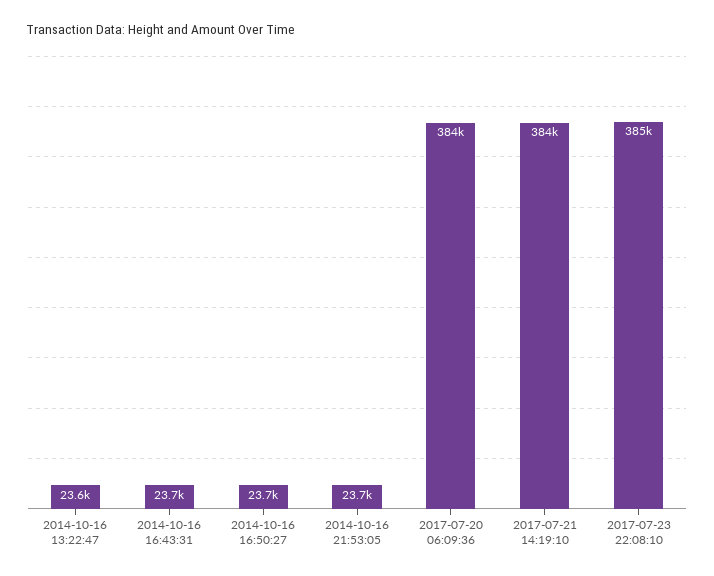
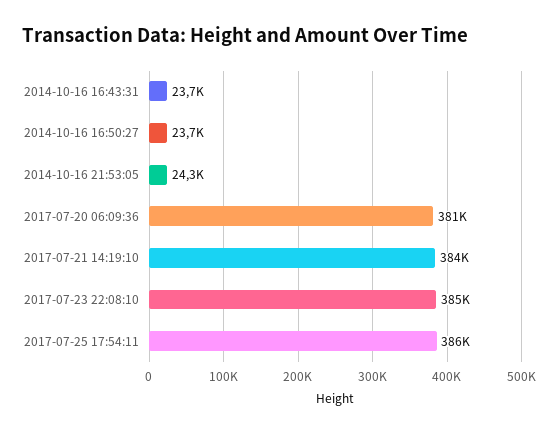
2014-10-16 13:22:47: 23600 -> none
2014-10-16 21:53:05: 23700 -> 24300
2017-07-20 06:09:36: 384000 -> 381000
2017-07-25 17:54:11: none -> 386000

